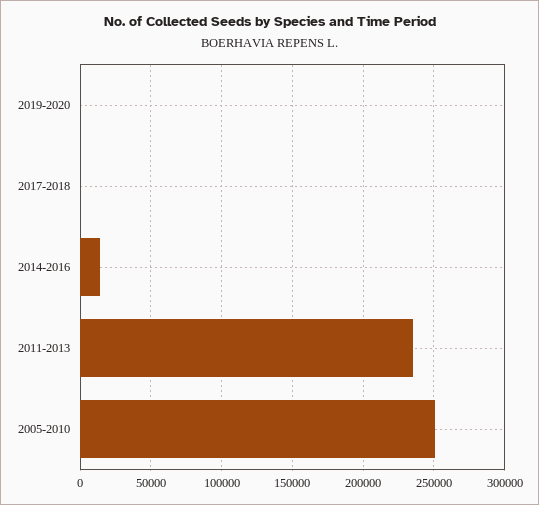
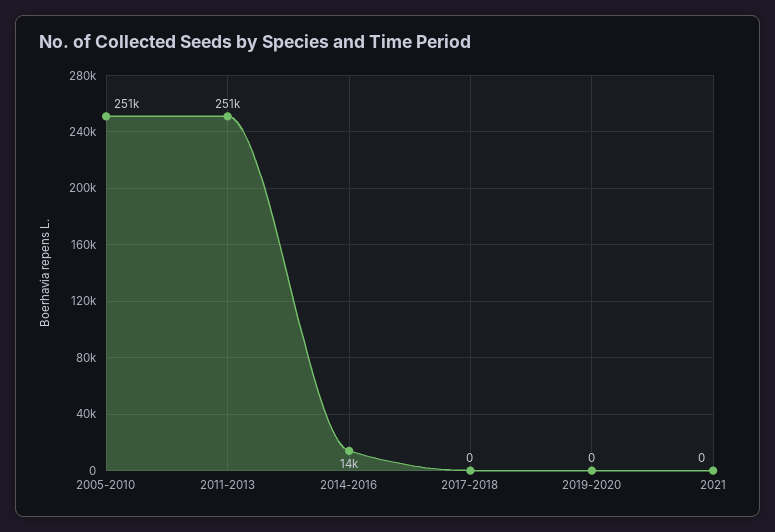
2011-2013: 235000 -> 251000
2021: none -> 0

